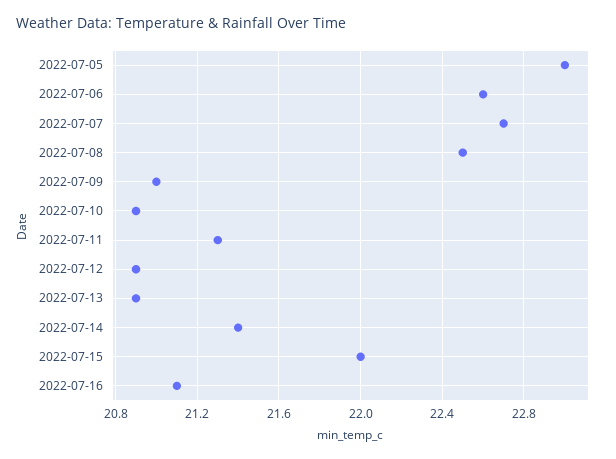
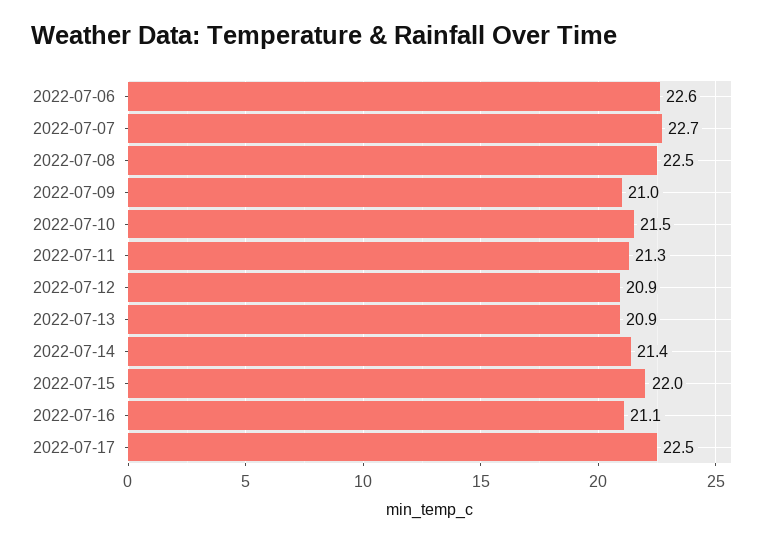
2022-07-05: 23 -> none
2022-07-10: 20.9 -> 21.5
2022-07-17: none -> 22.5

